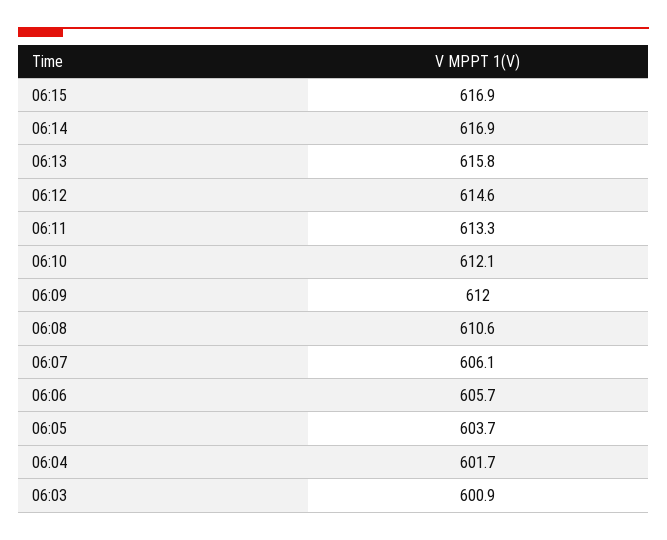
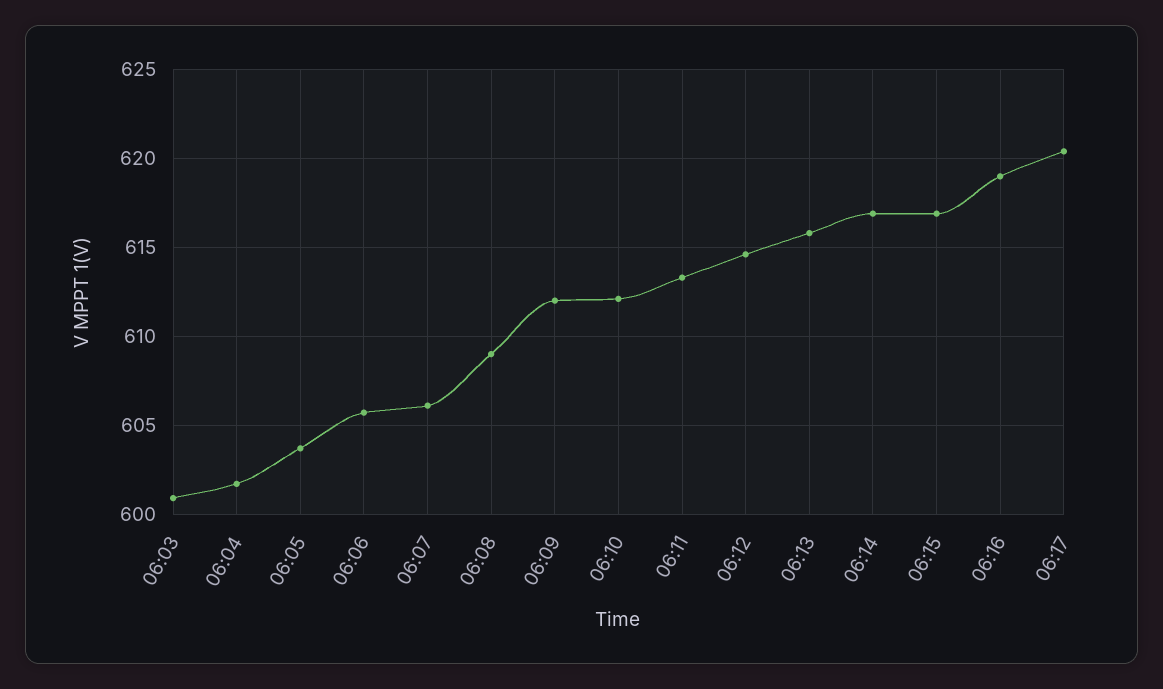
06:08: 610.6 -> 609
06:16: none -> 619
06:17: none -> 620.5

